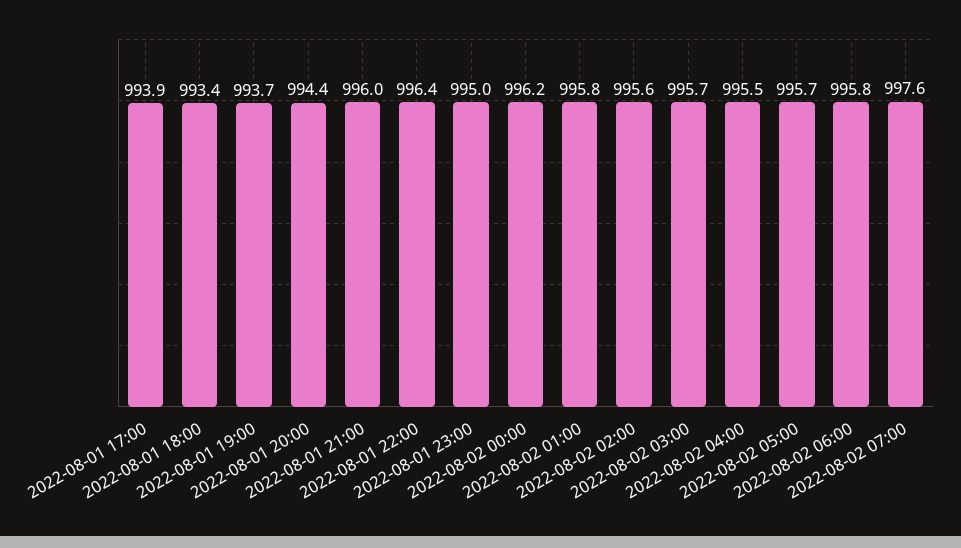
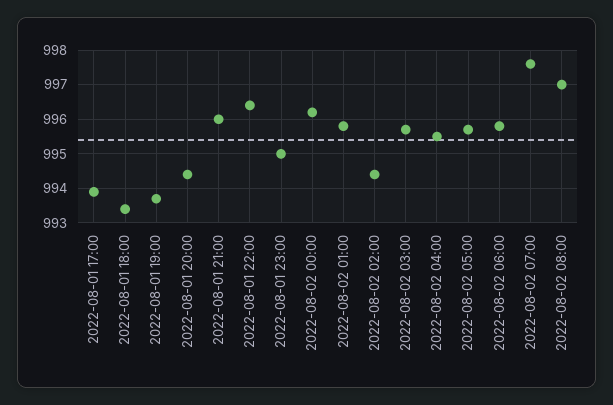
2022-08-02 02:00: 995.6 -> 994.5
2022-08-02 08:00: none -> 997

